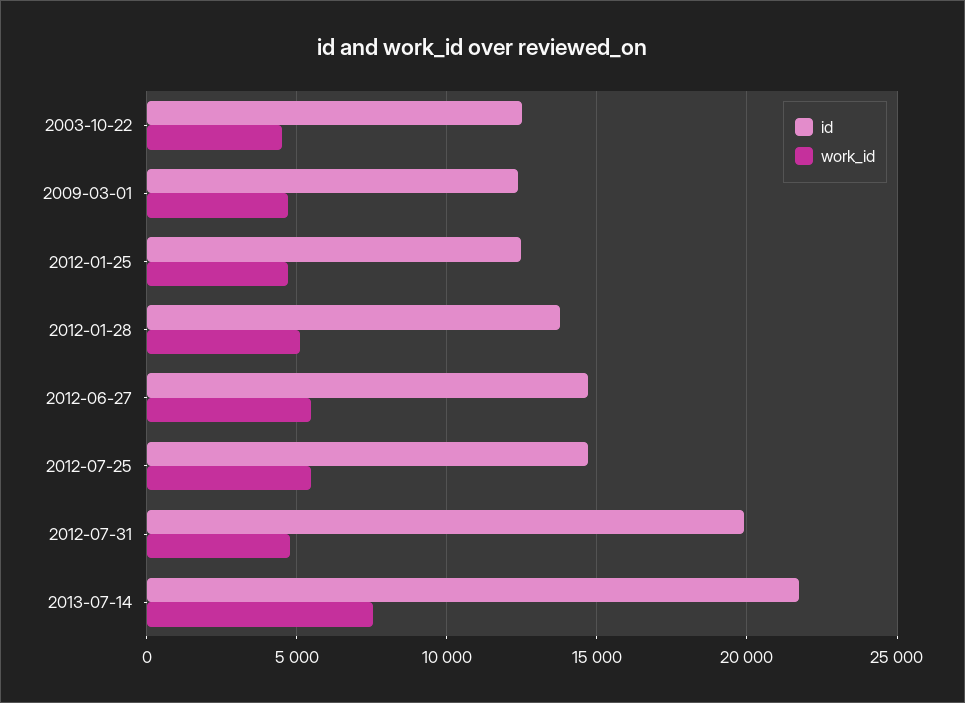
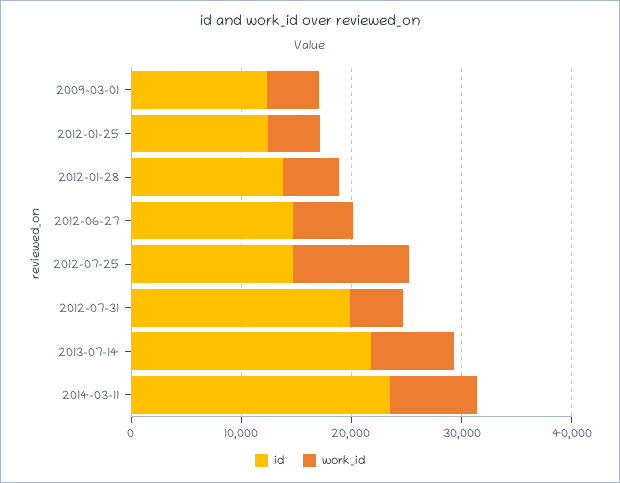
id, 2003-10-22: 12500 -> none
work_id, 2003-10-22: 4500 -> none
work_id, 2012-07-25: 5500 -> 10000
id, 2014-03-11: none -> 24000
work_id, 2014-03-11: none -> 8000

